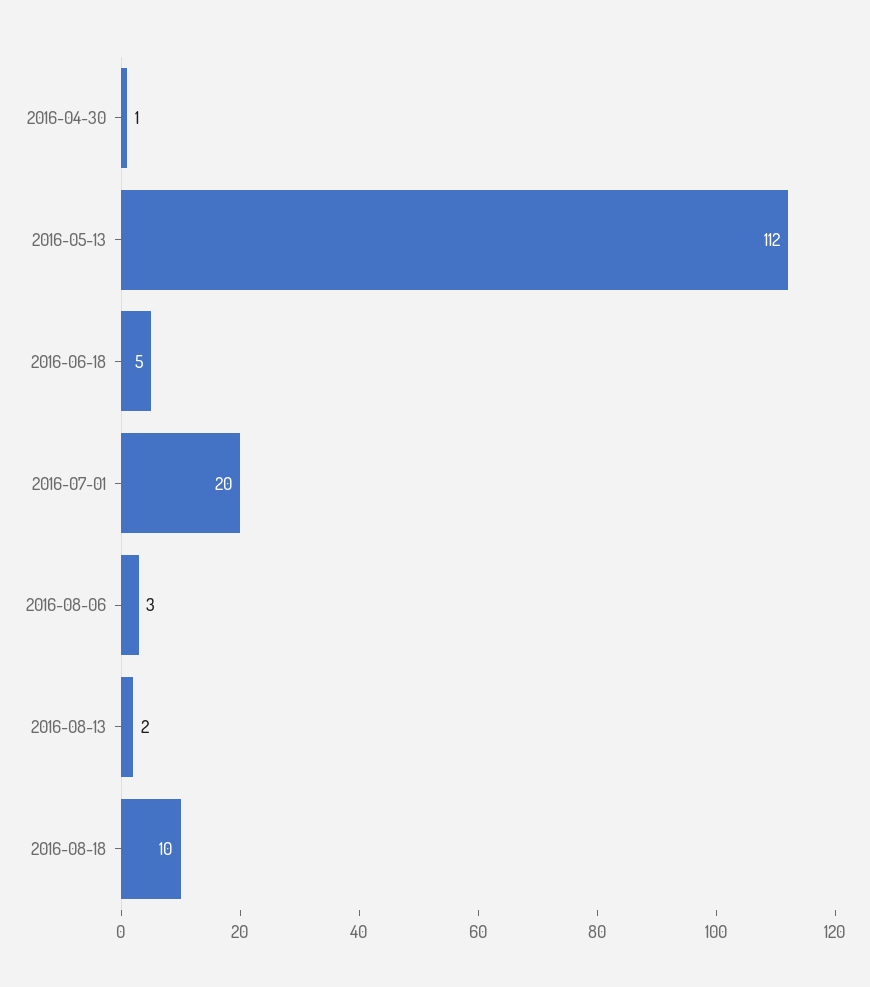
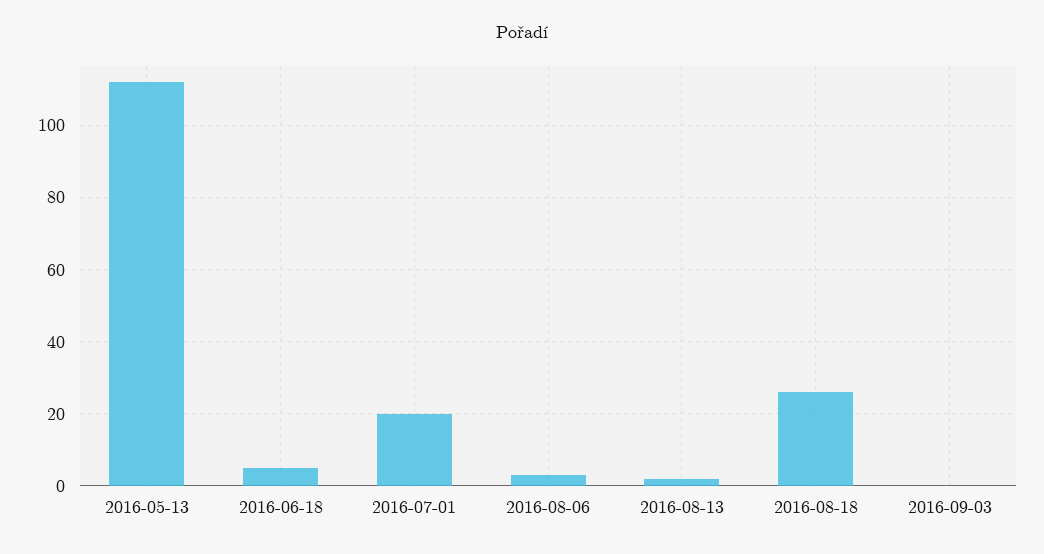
2016-04-30: 1 -> none
2016-08-18: 10 -> 25
2016-09-03: none -> 0

